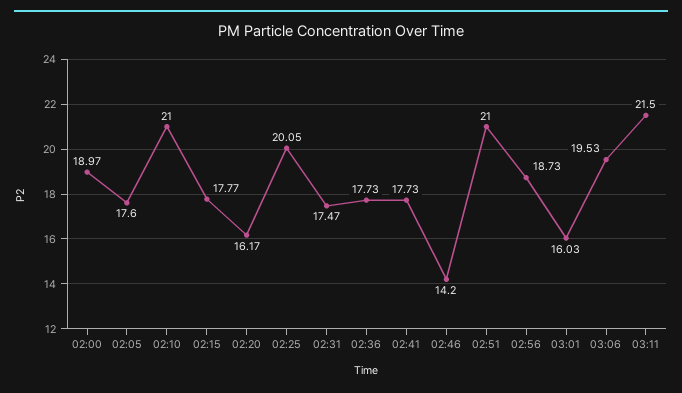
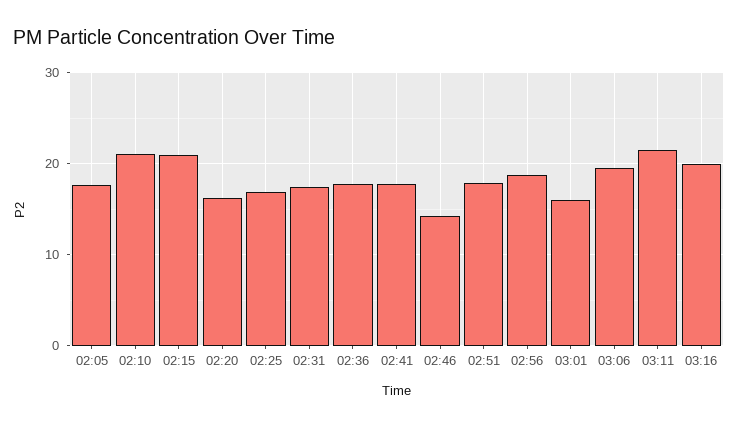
02:00: 18.97 -> none
02:15: 17.77 -> 21
02:25: 20.05 -> 17
02:51: 21 -> 18
03:16: none -> 20

